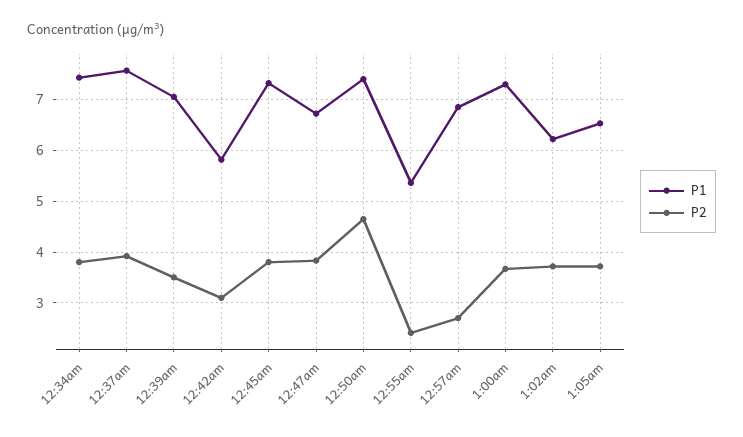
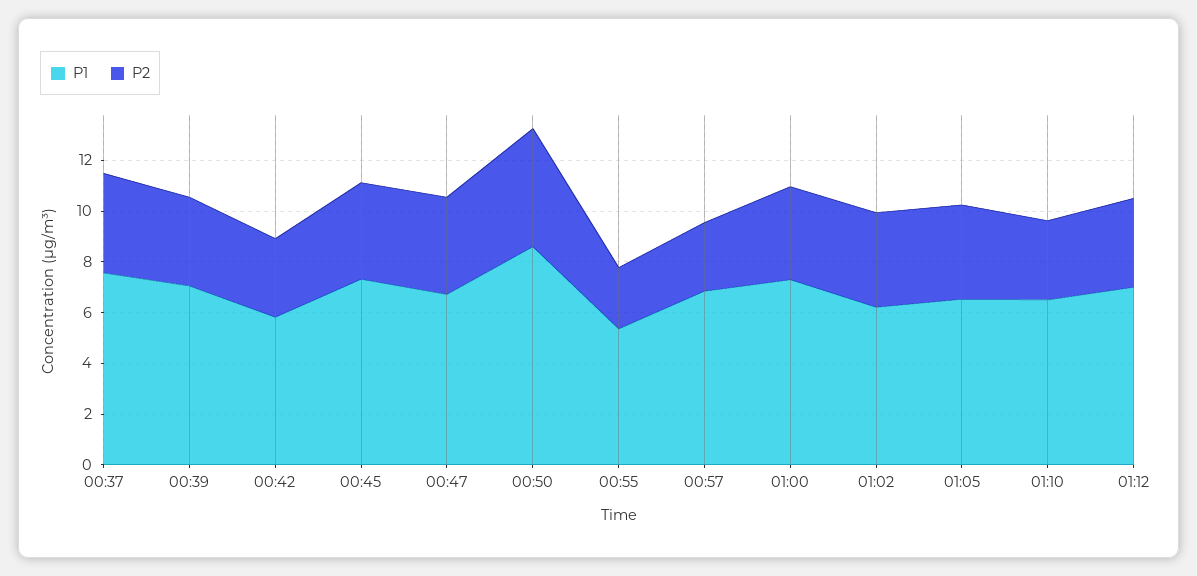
P1, 12:34am: 7.4 -> none
P2, 12:34am: 3.8 -> none
P1, 12:50am: 7.4 -> 8.5
P1, 01:10: none -> 6.5
P2, 01:10: none -> 3
P1, 01:12: none -> 7
P2, 01:12: none -> 3.5

